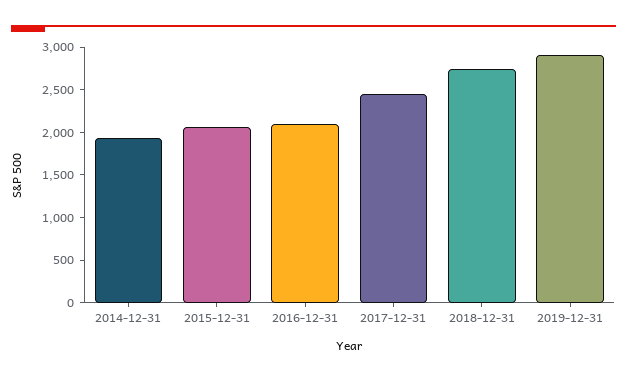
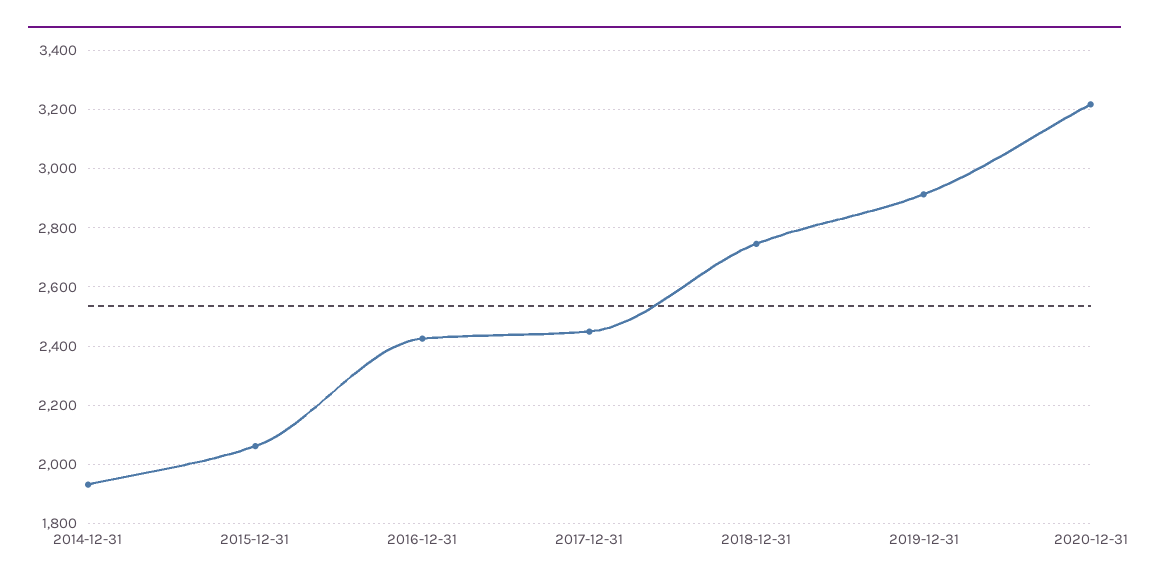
2016-12-31: 2100 -> 2425
2020-12-31: none -> 3225

